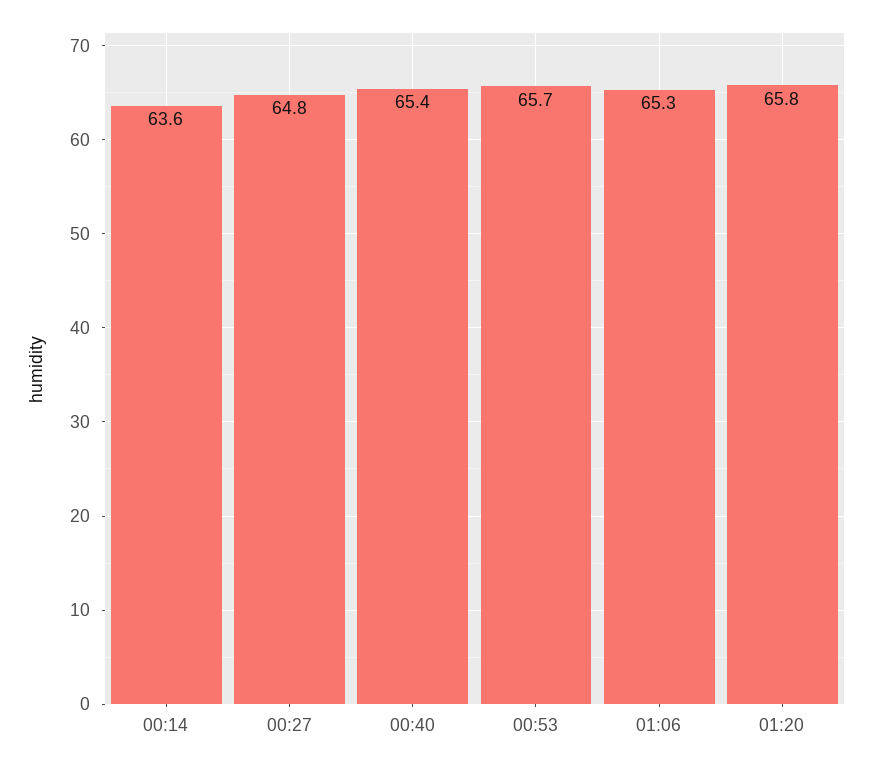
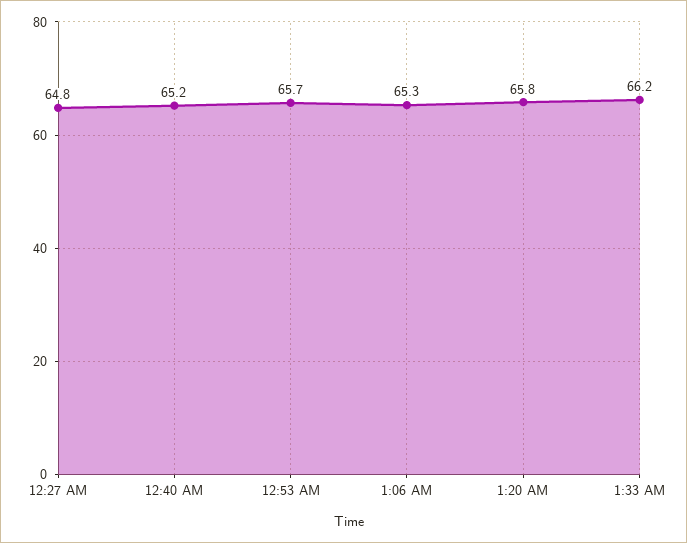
00:14: 63.6 -> none
00:40: 65.4 -> 65.2
1:33 AM: none -> 66.2

